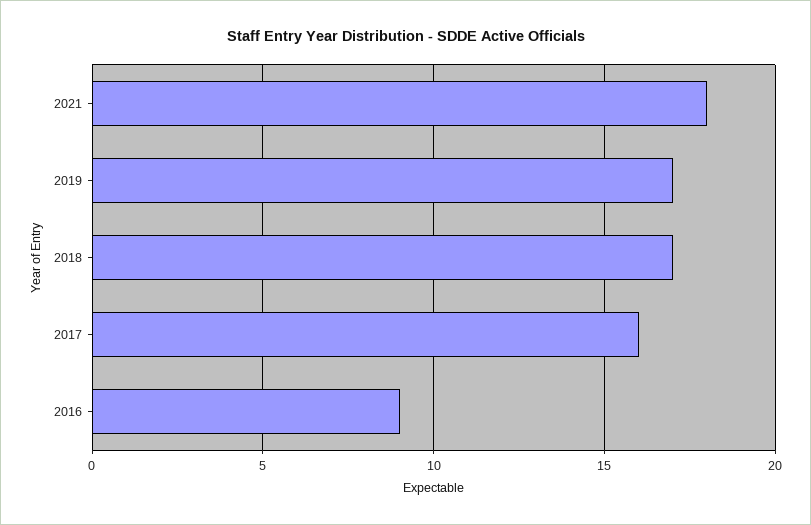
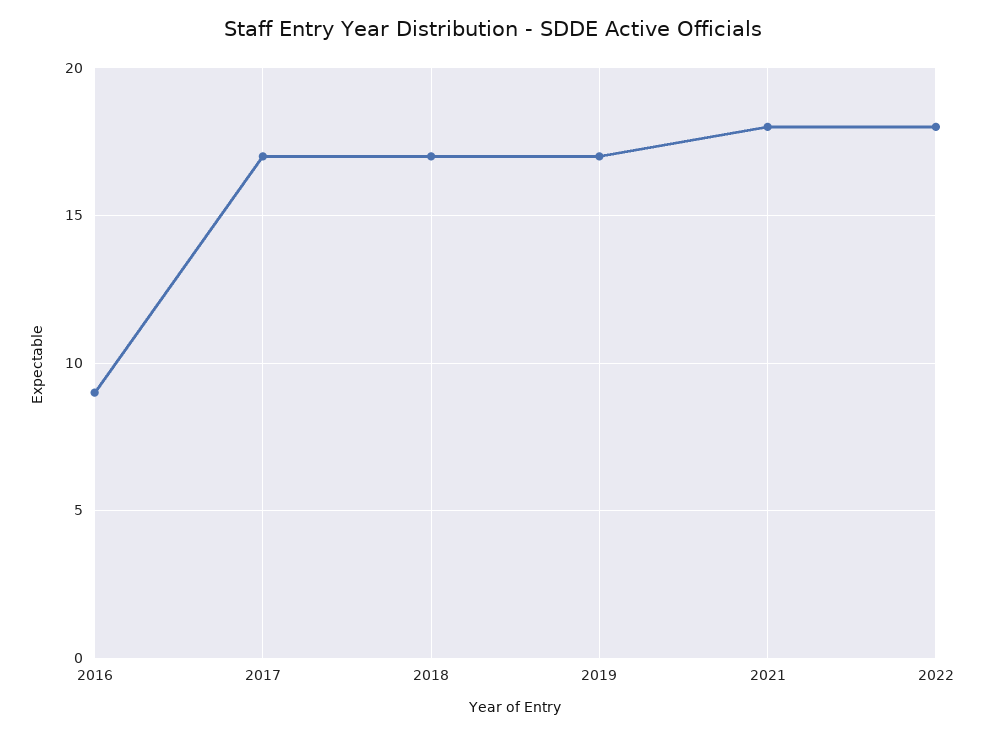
2017: 16 -> 17
2022: none -> 18

